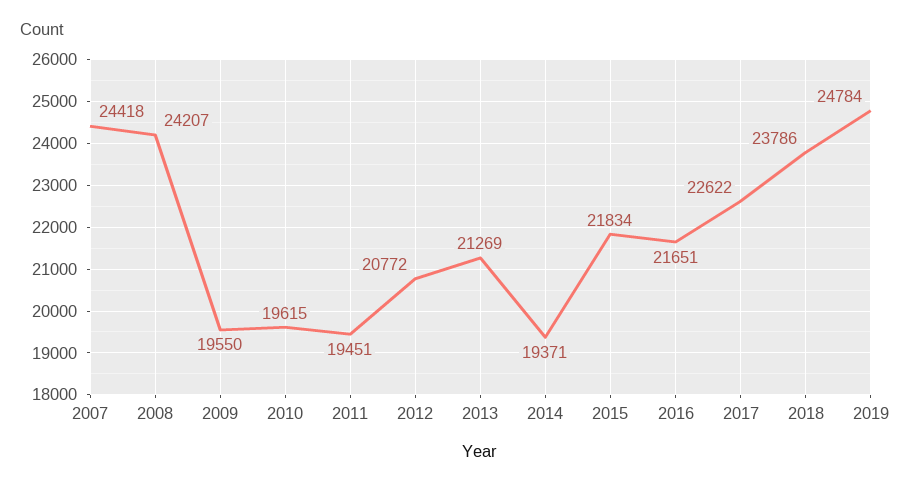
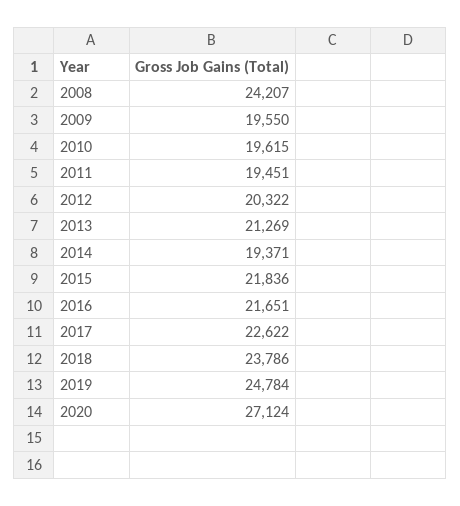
2007: 24418 -> none
2012: 20772 -> 20322
2015: 21834 -> 21836
2020: none -> 27124

